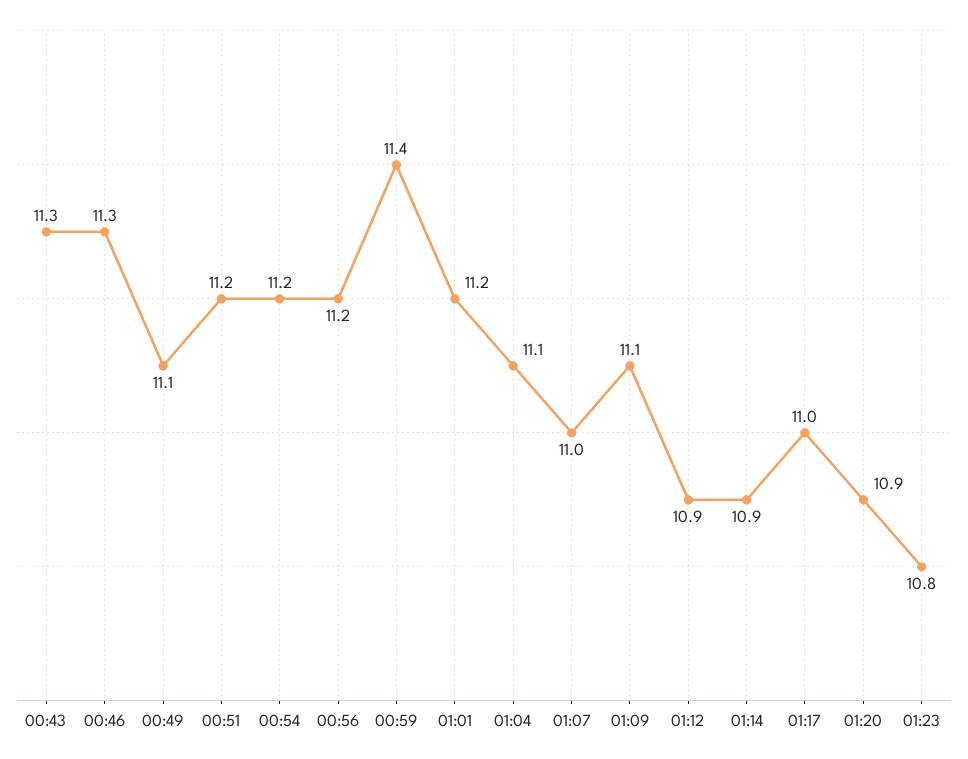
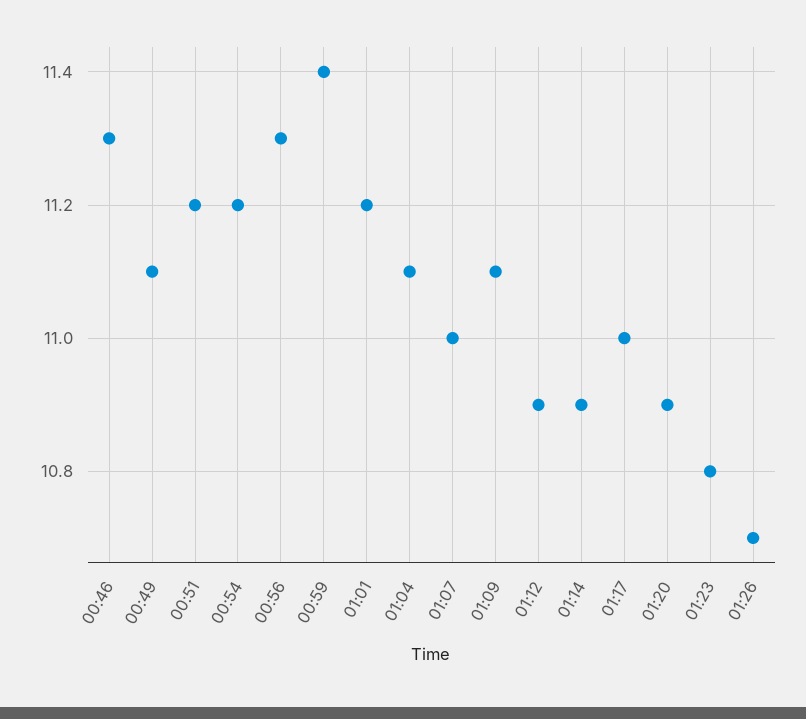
00:43: 11.3 -> none
00:56: 11.2 -> 11.3
01:26: none -> 10.7

